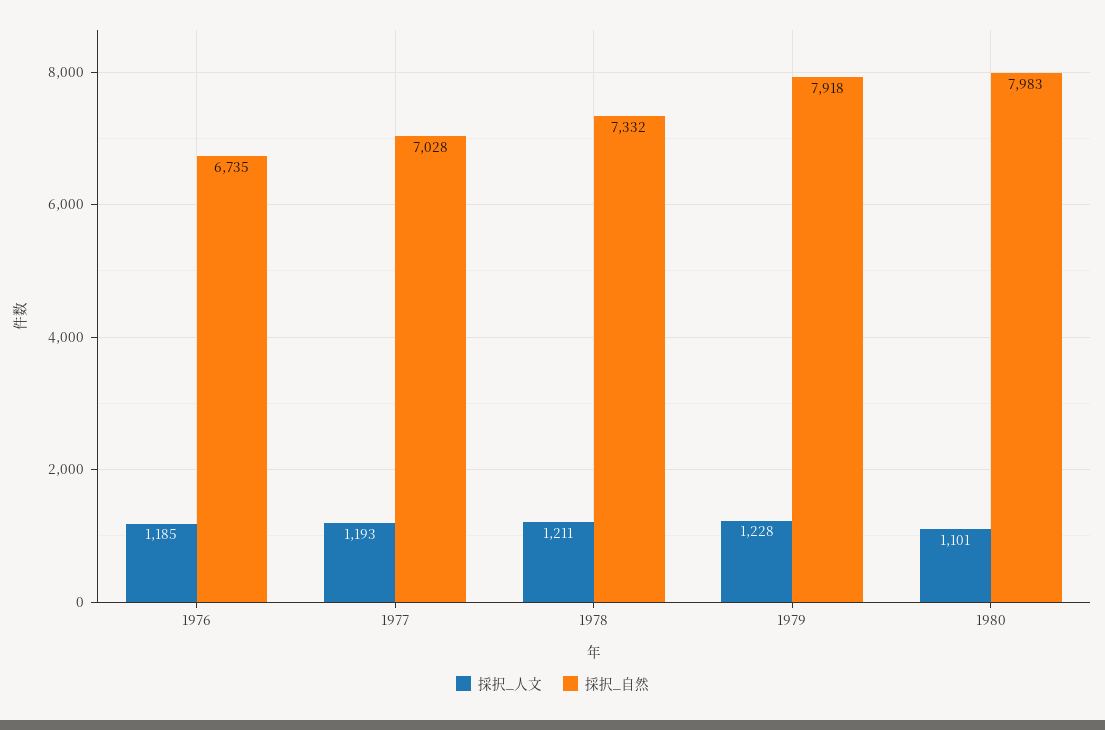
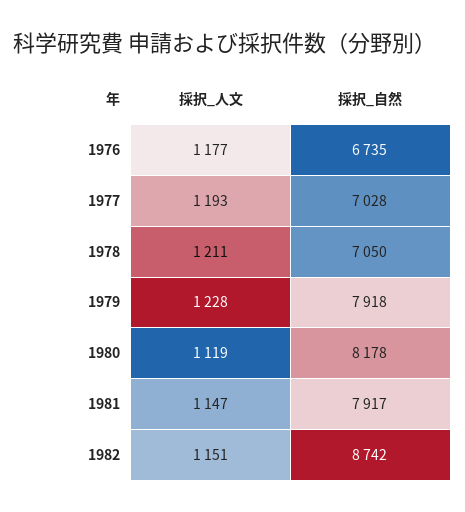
採択_人文, 1976: 1185 -> 1177
採択_自然, 1978: 7332 -> 7050
採択_人文, 1980: 1101 -> 1119
採択_自然, 1980: 7983 -> 8178
採択_人文, 1981: none -> 1147
採択_自然, 1981: none -> 7917
採択_人文, 1982: none -> 1151
採択_自然, 1982: none -> 8742

